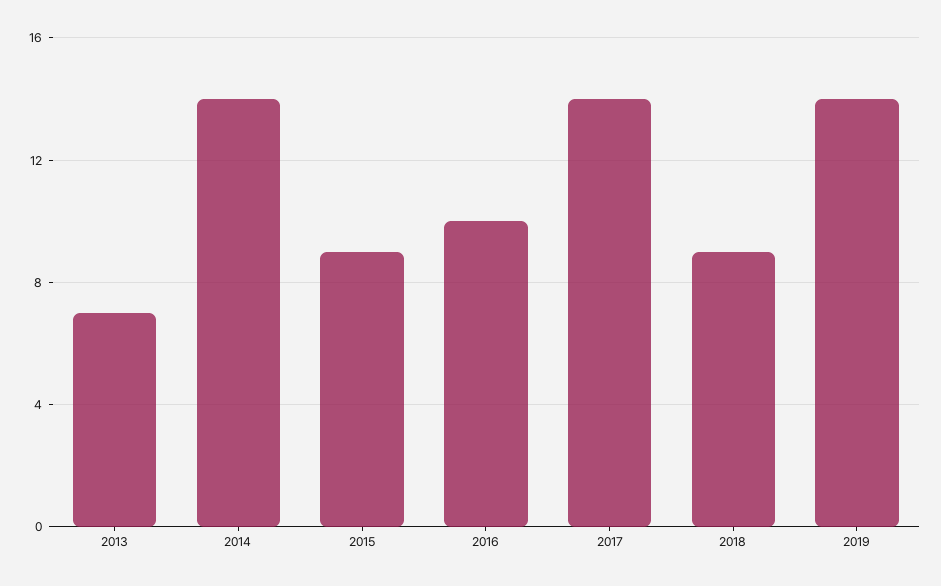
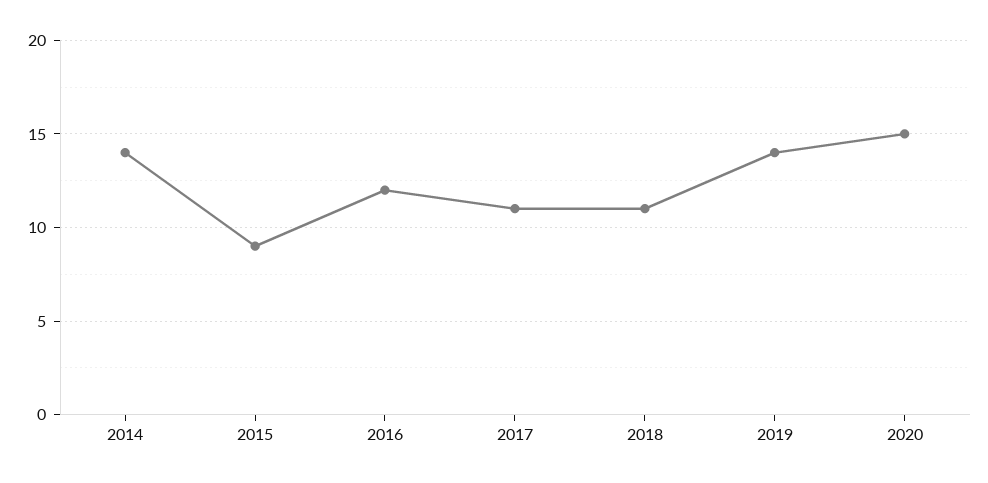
2013: 7 -> none
2016: 10 -> 12
2017: 14 -> 11
2018: 9 -> 11
2020: none -> 15

